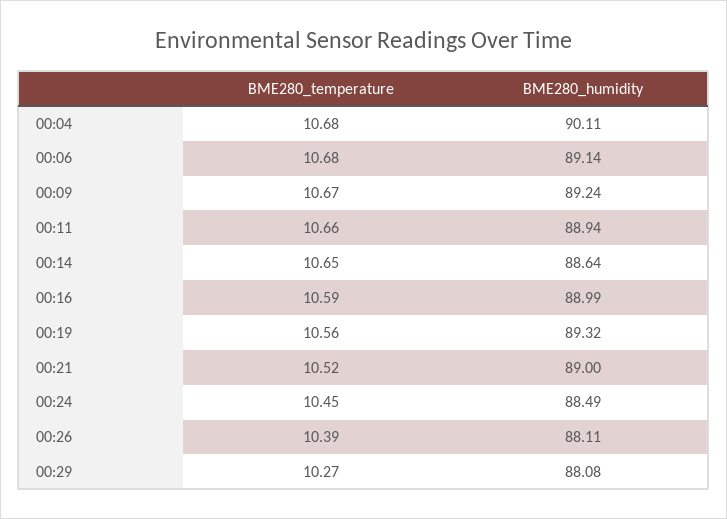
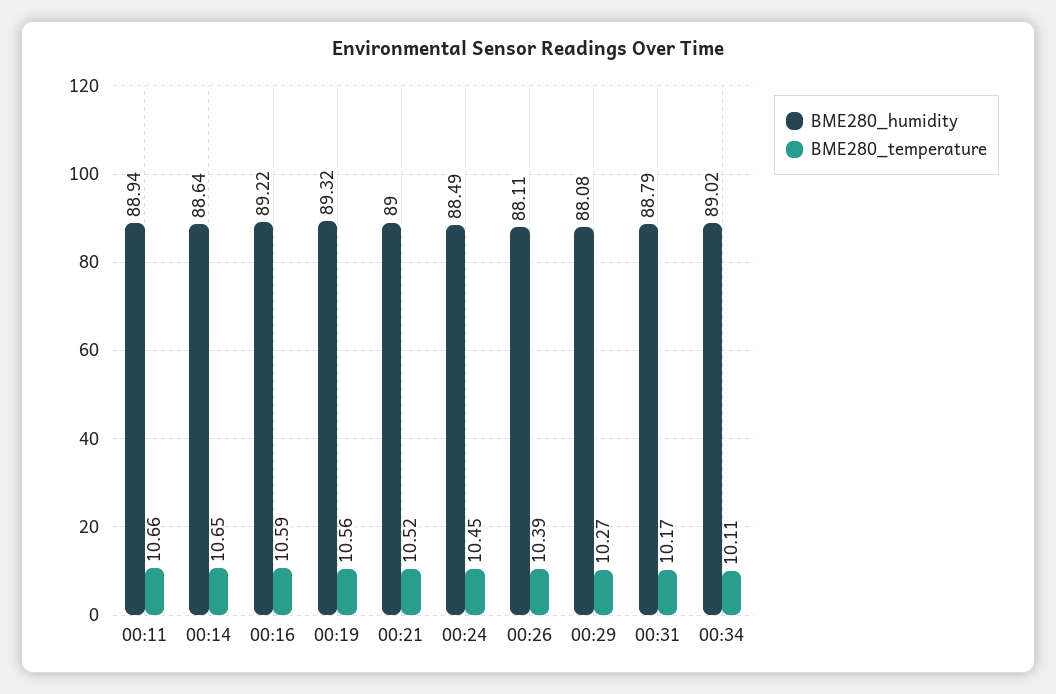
BME280_temperature, 00:04: 10.68 -> none
BME280_humidity, 00:04: 90.11 -> none
BME280_temperature, 00:06: 10.68 -> none
BME280_humidity, 00:06: 89.14 -> none
BME280_temperature, 00:09: 10.67 -> none
BME280_humidity, 00:09: 89.24 -> none
BME280_humidity, 00:16: 88.99 -> 89.22
BME280_humidity, 00:31: none -> 88.79
BME280_temperature, 00:31: none -> 10.17
BME280_humidity, 00:34: none -> 89.02
BME280_temperature, 00:34: none -> 10.11

